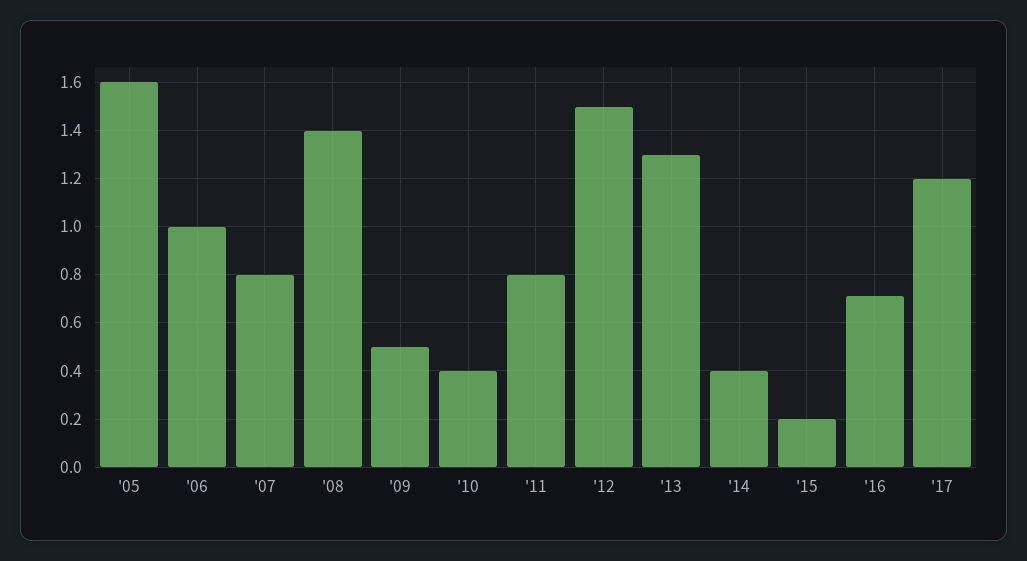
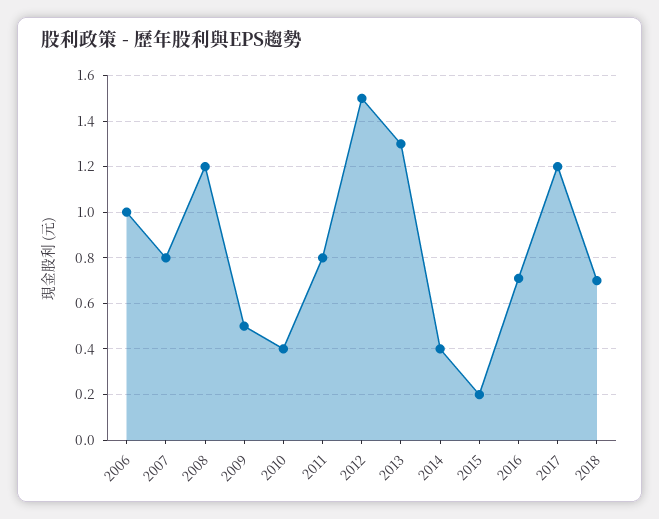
'05: 1.6 -> none
'08: 1.4 -> 1.2
2018: none -> 0.7

